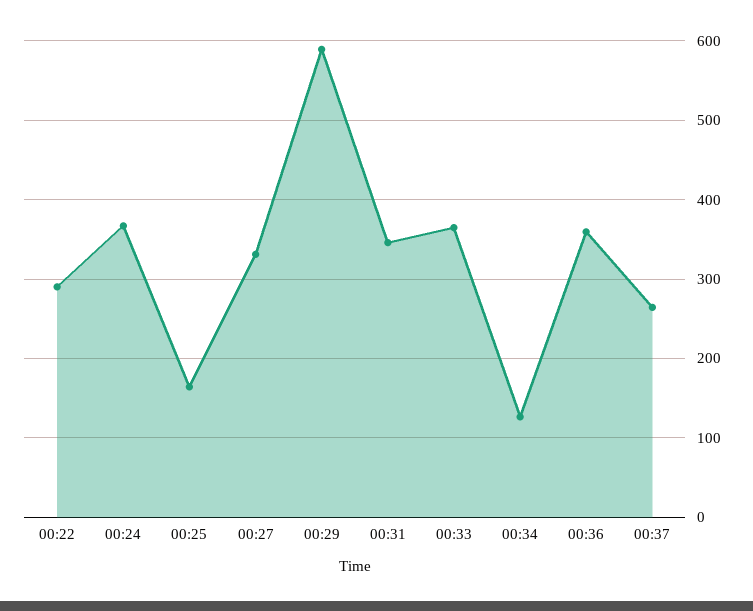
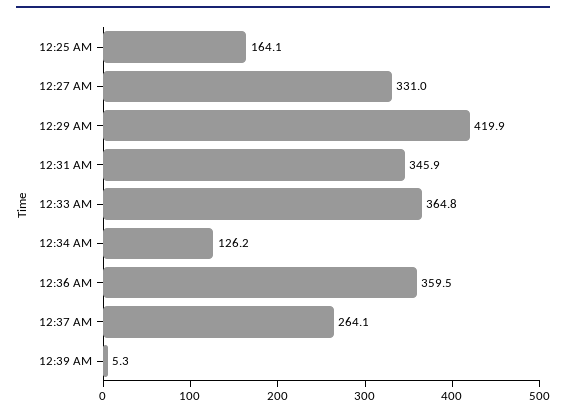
00:22: 290 -> none
00:24: 370 -> none
00:29: 590 -> 419.9
12:39 AM: none -> 5.3

